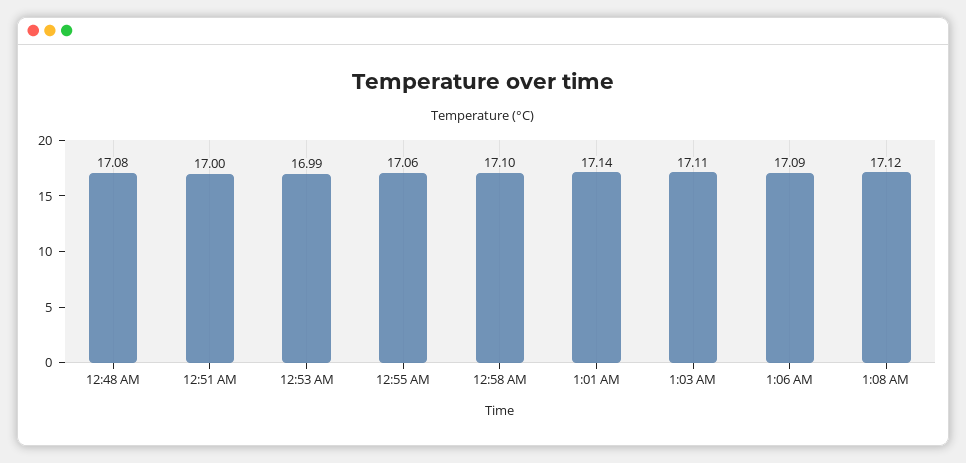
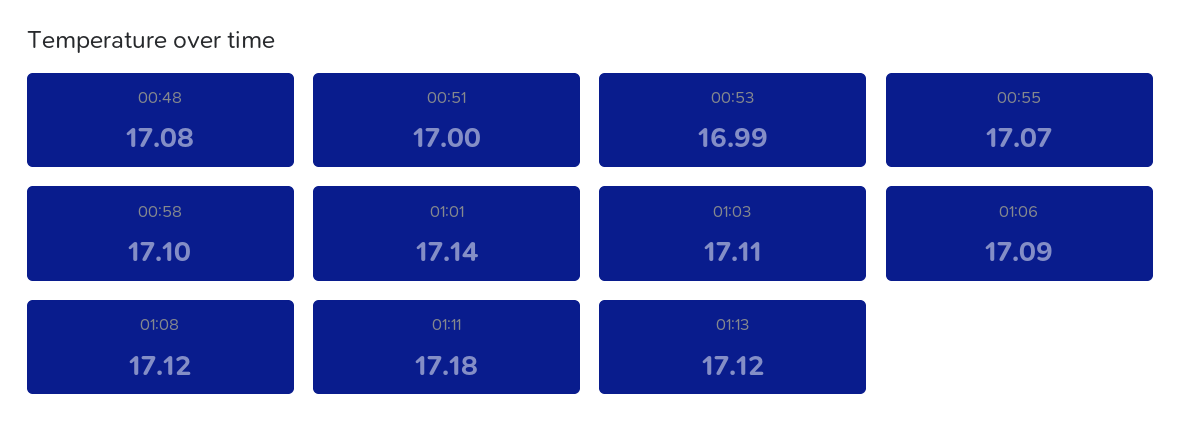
12:55 AM: 17.06 -> 17.07
01:11: none -> 17.18
01:13: none -> 17.12

